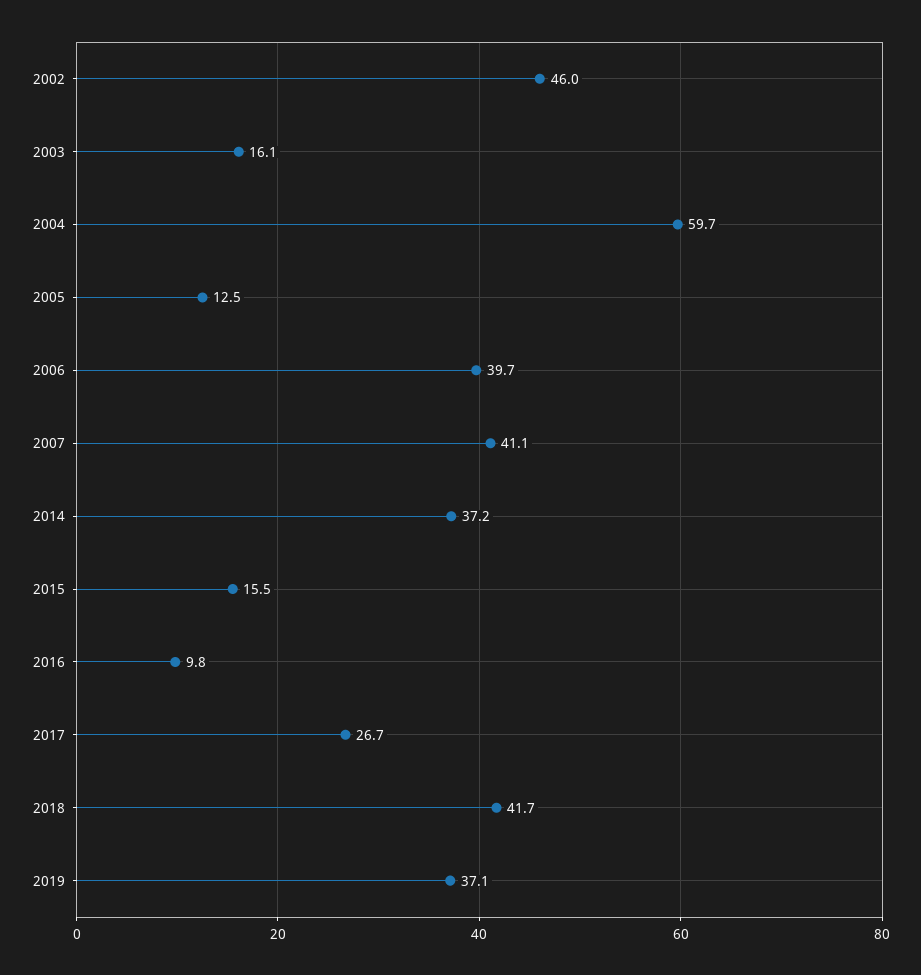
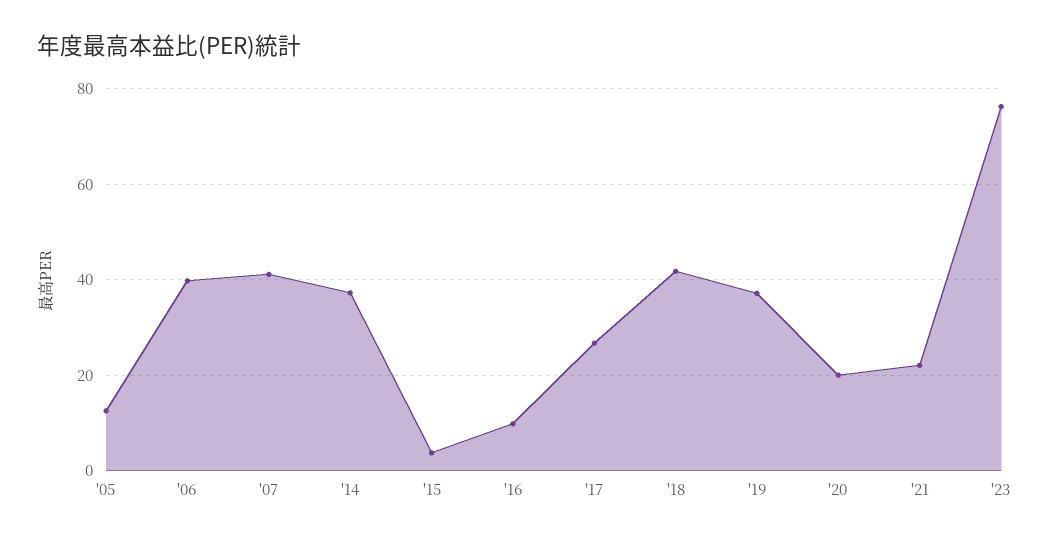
2002: 46 -> none
2003: 16.1 -> none
2004: 59.7 -> none
2015: 15.5 -> 4
'20: none -> 20
'21: none -> 22
'23: none -> 76

